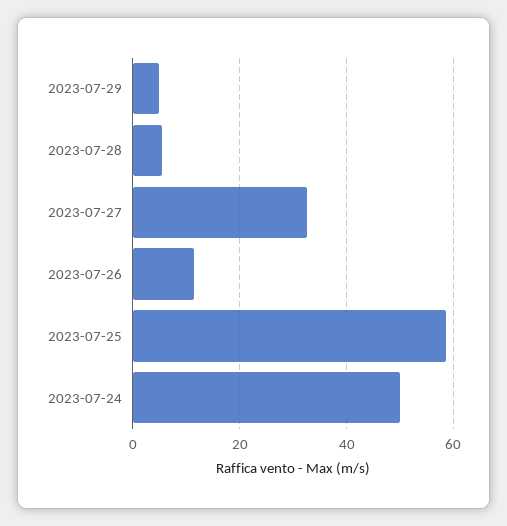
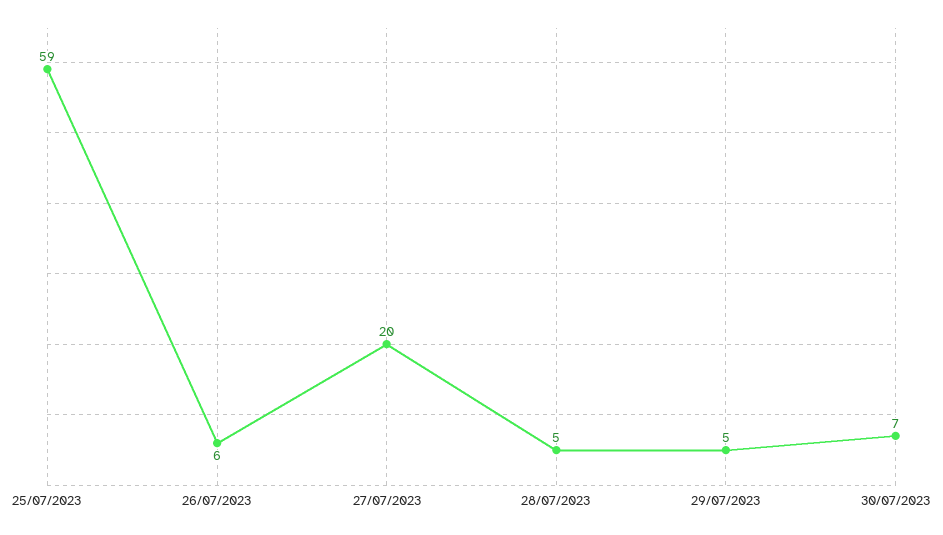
2023-07-27: 32 -> 20
2023-07-26: 12 -> 6
2023-07-24: 50 -> none
30/07/2023: none -> 7

